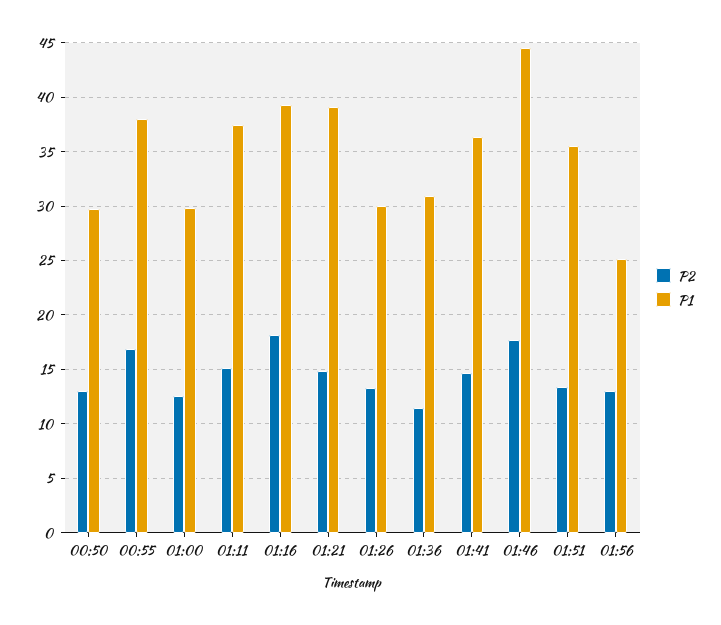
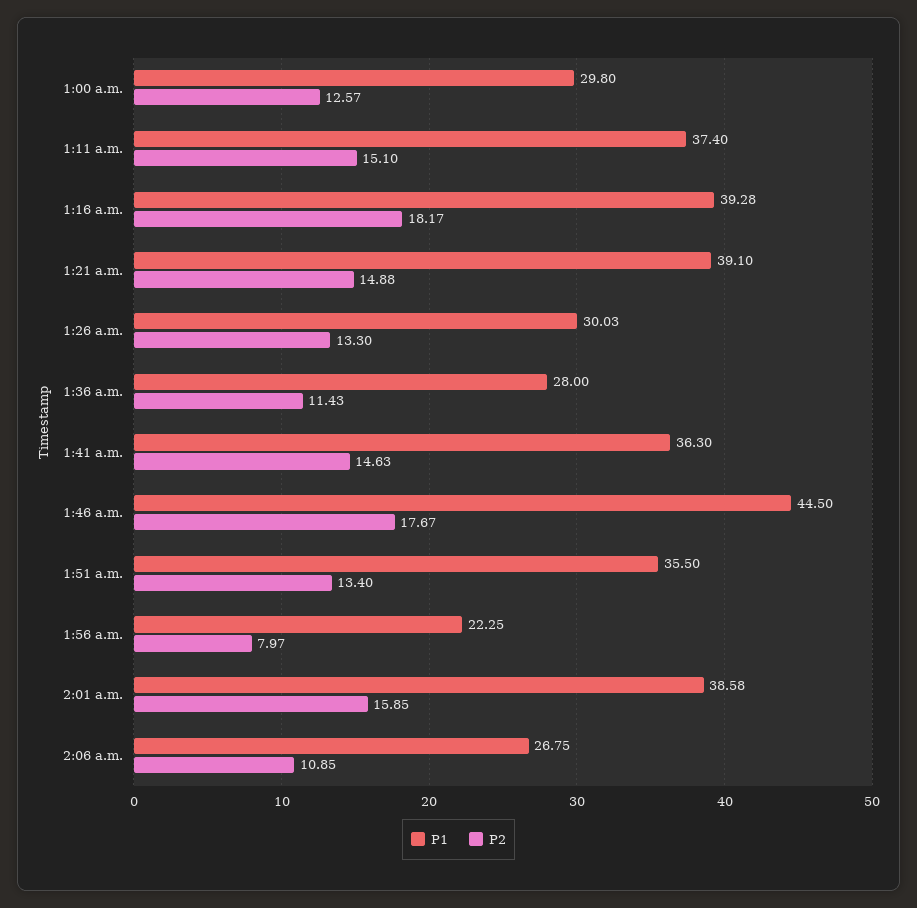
P2, 00:50: 13 -> none
P1, 00:50: 30 -> none
P2, 00:55: 17 -> none
P1, 00:55: 38 -> none
P1, 01:36: 31 -> 28
P2, 01:56: 13 -> 7.97
P1, 01:56: 25 -> 22.25
P1, 2:01 a.m.: none -> 38.58
P2, 2:01 a.m.: none -> 15.85
P1, 2:06 a.m.: none -> 26.75
P2, 2:06 a.m.: none -> 10.85

